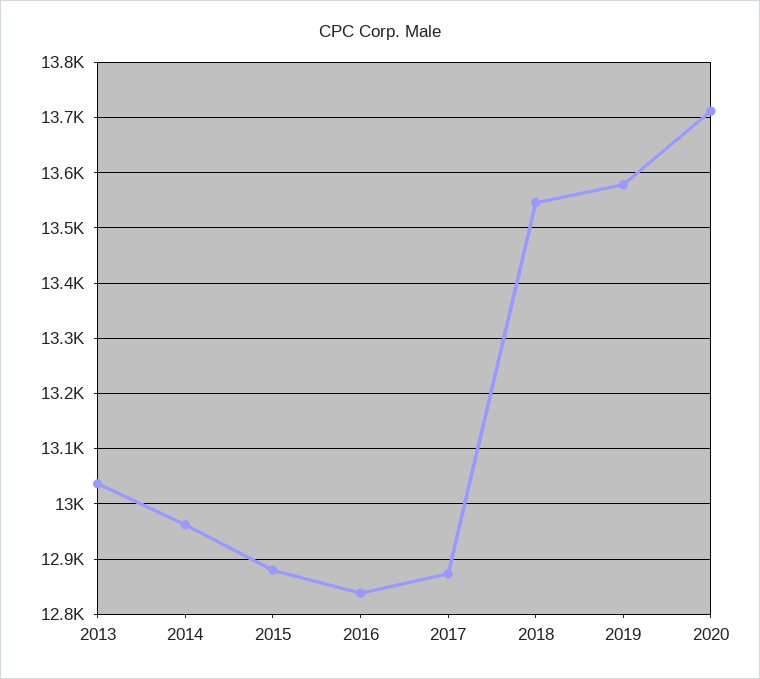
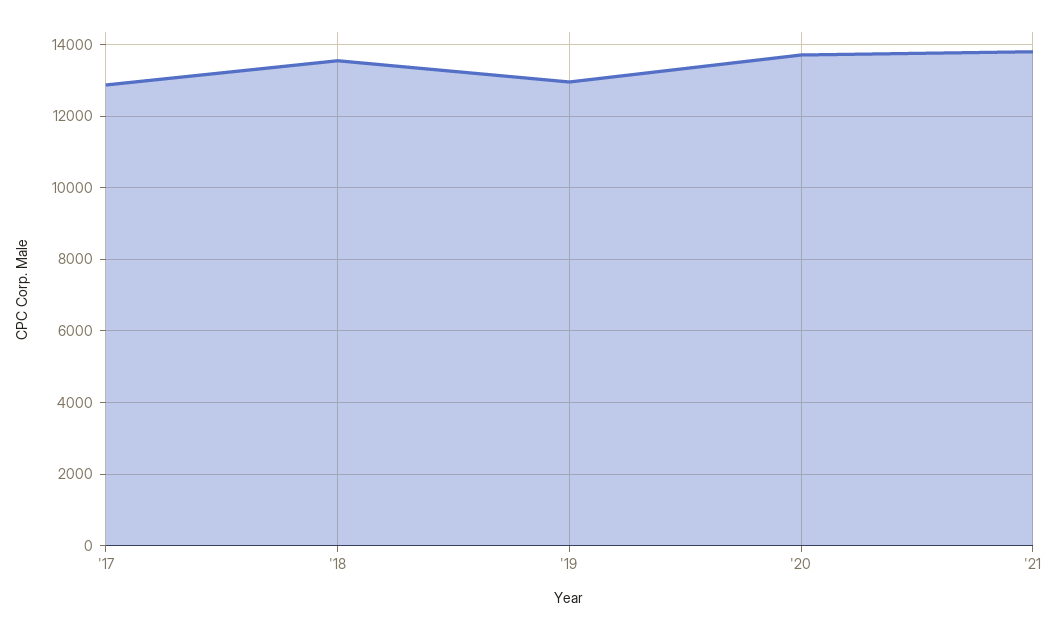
2013: 13040 -> none
2014: 12960 -> none
2015: 12880 -> none
2016: 12840 -> none
2019: 13580 -> 13000
'21: none -> 13800

